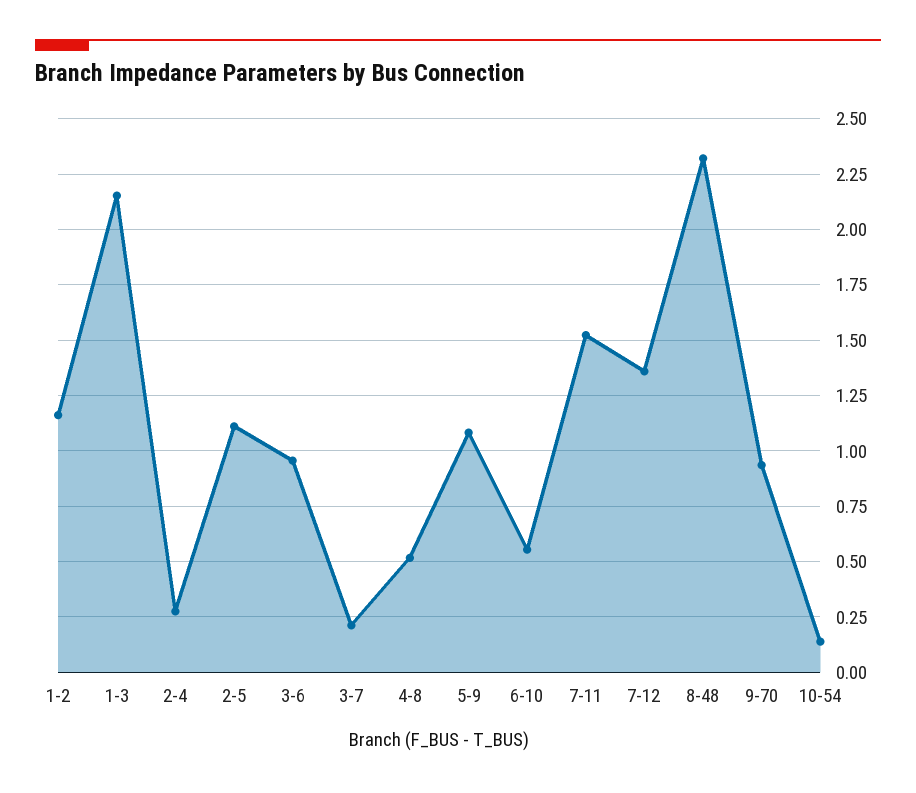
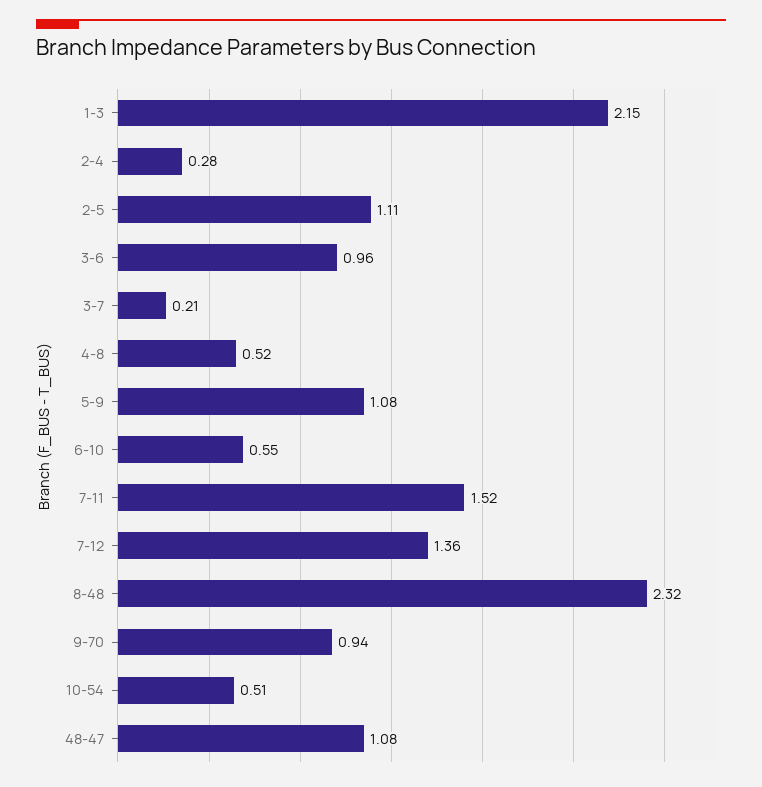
1-2: 1.15 -> none
10-54: 0.15 -> 0.51
48-47: none -> 1.08

